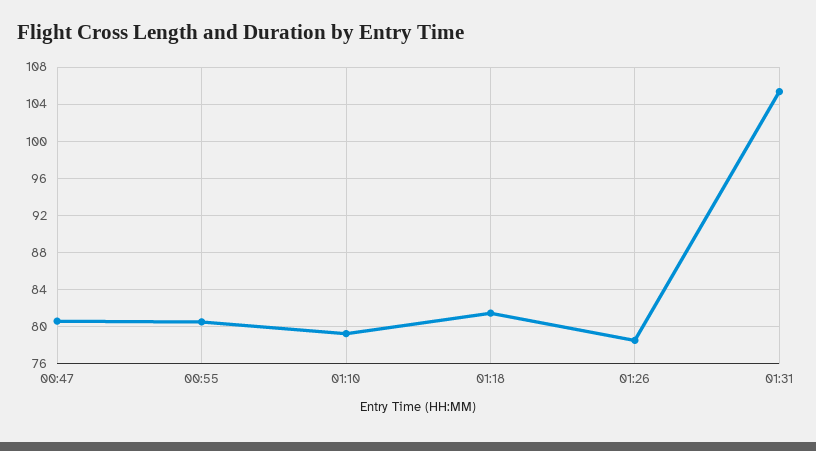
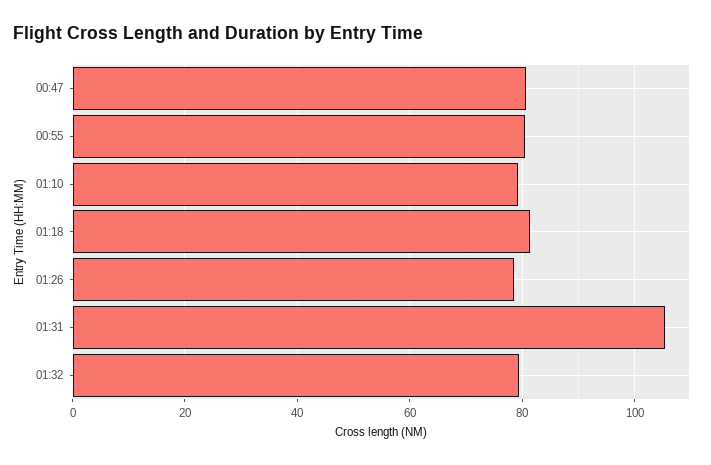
01:32: none -> 80

